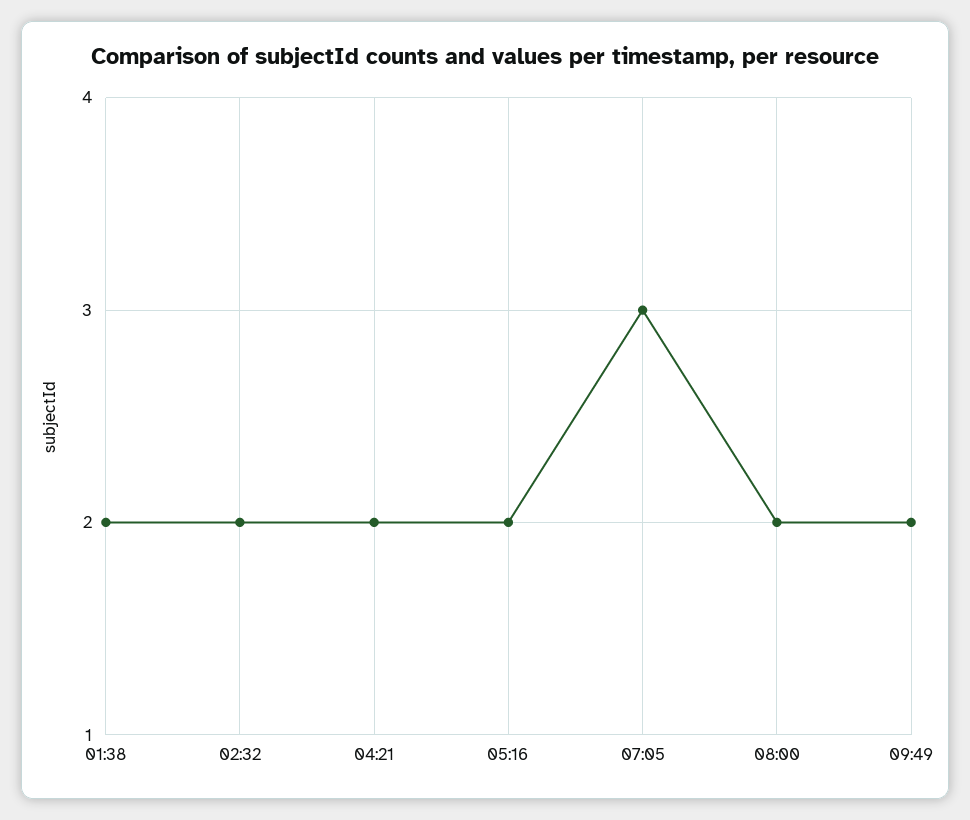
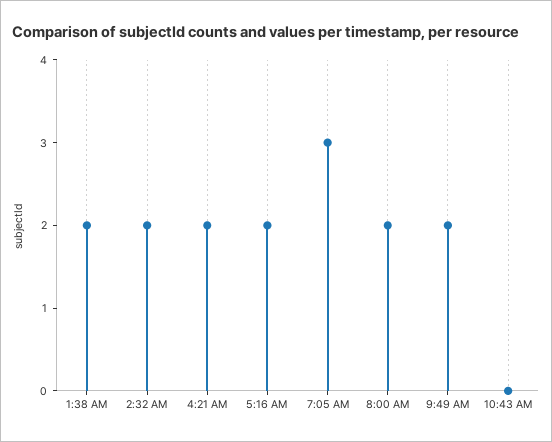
10:43 AM: none -> 0

